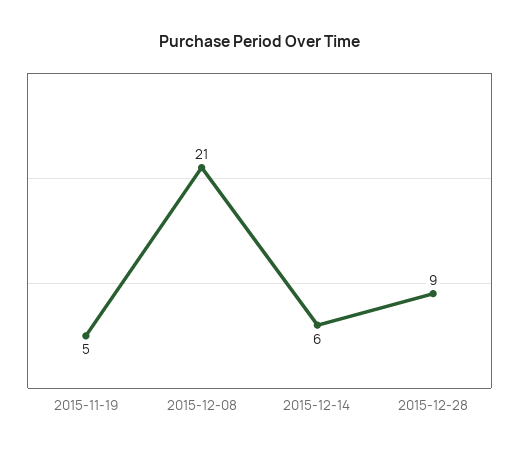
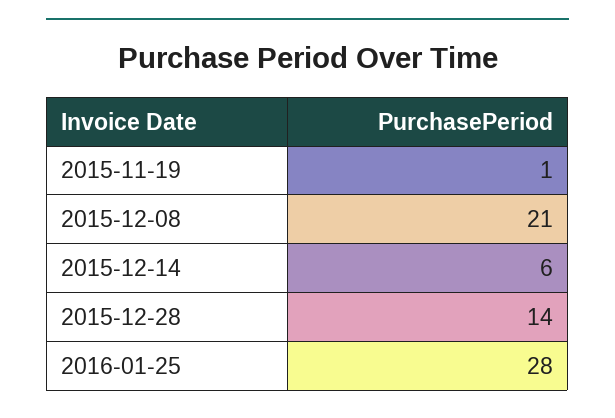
2015-11-19: 5 -> 1
2015-12-28: 9 -> 14
2016-01-25: none -> 28

